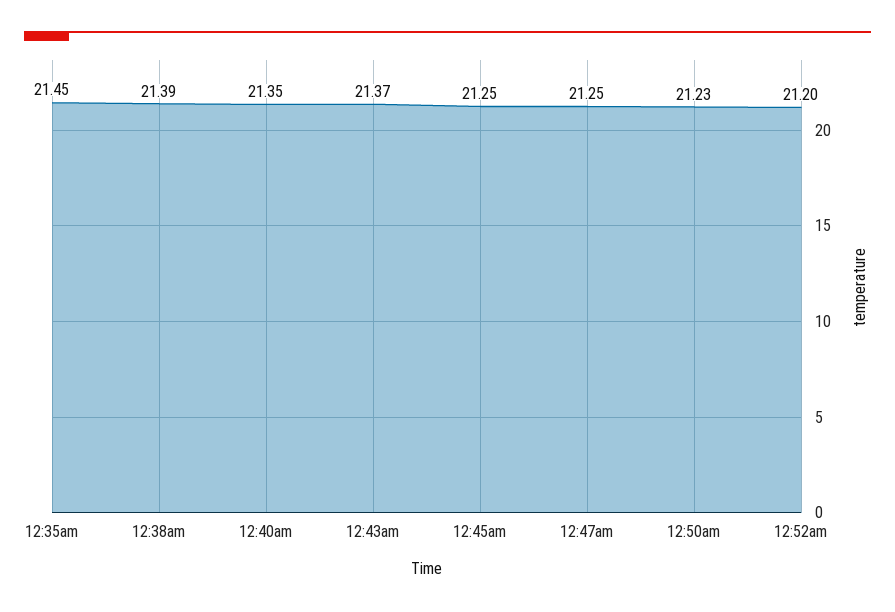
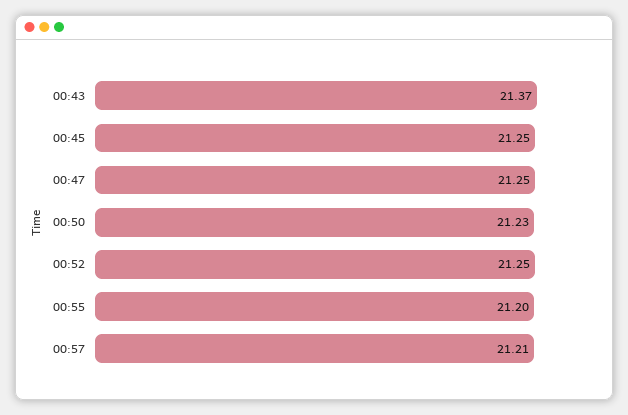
12:35am: 21.45 -> none
12:38am: 21.39 -> none
12:40am: 21.35 -> none
12:52am: 21.2 -> 21.25
00:55: none -> 21.2
00:57: none -> 21.21

